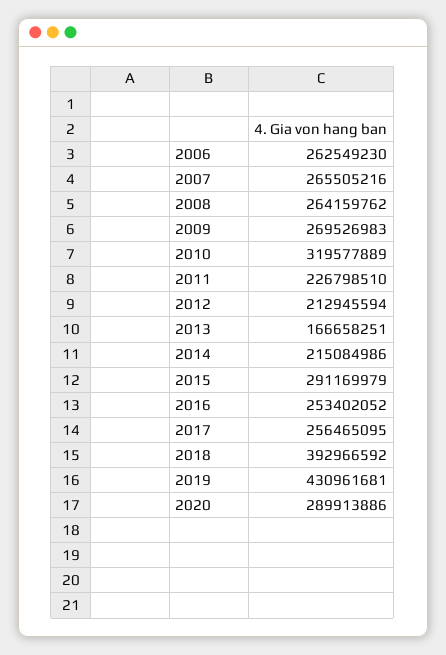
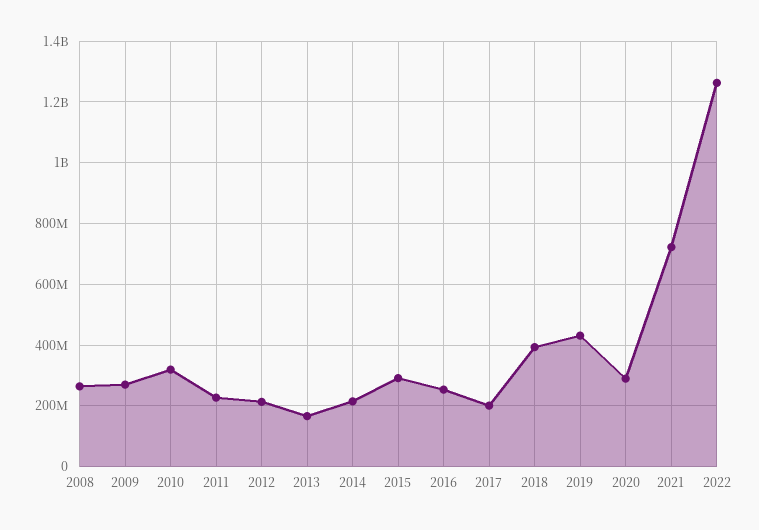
2006: 262549230 -> none
2007: 265505216 -> none
2017: 256465095 -> 200000000
2021: none -> 720000000
2022: none -> 1260000000

